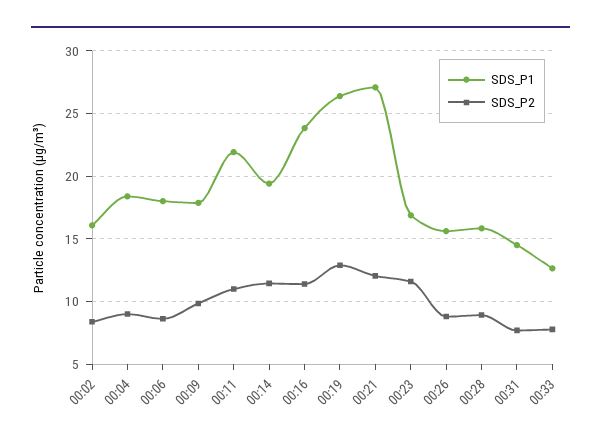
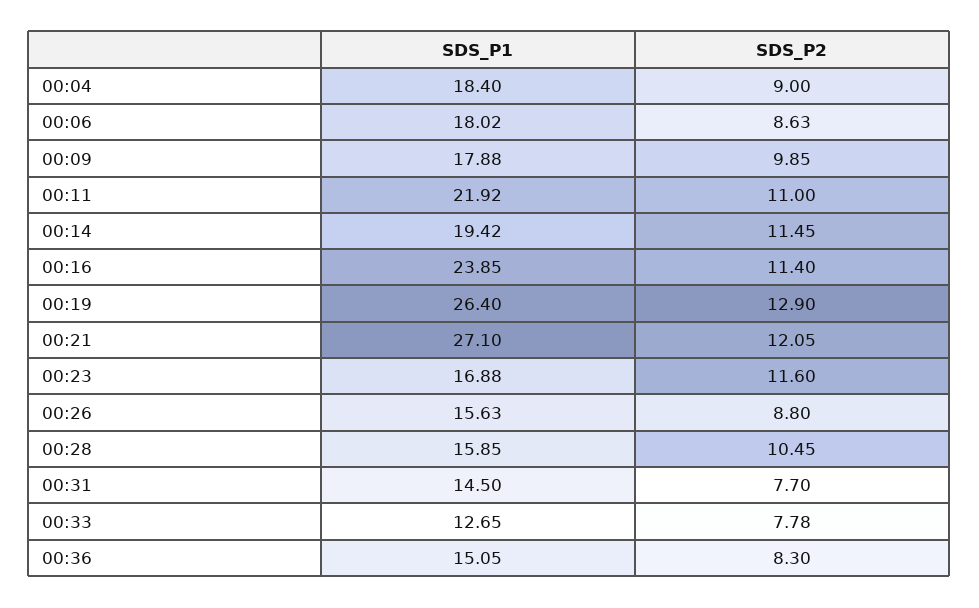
SDS_P1, 00:02: 16 -> none
SDS_P2, 00:02: 8.5 -> none
SDS_P2, 00:28: 9 -> 10.45
SDS_P1, 00:36: none -> 15.05
SDS_P2, 00:36: none -> 8.3

